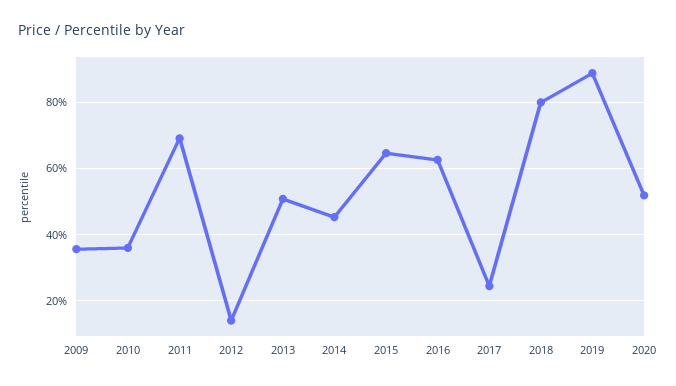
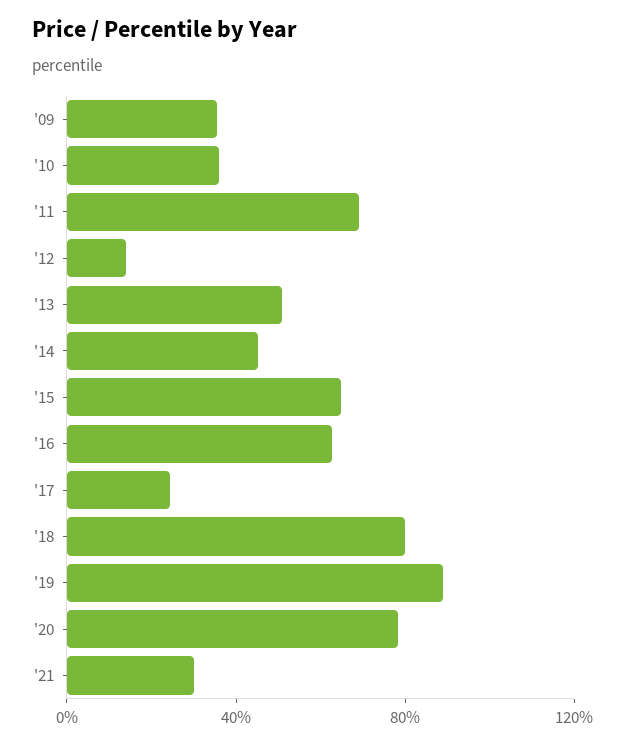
2020: 52 -> 80
'21: none -> 30

